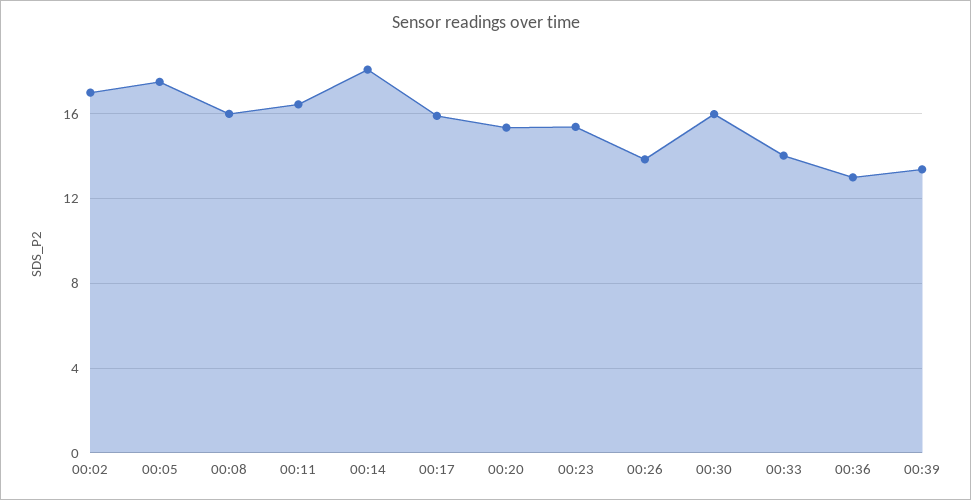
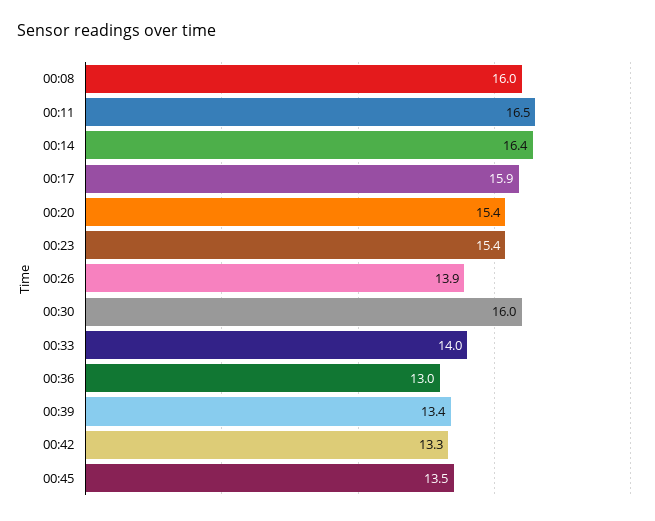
00:02: 17 -> none
00:05: 17.5 -> none
00:14: 18 -> 16.4
00:42: none -> 13.3
00:45: none -> 13.5

